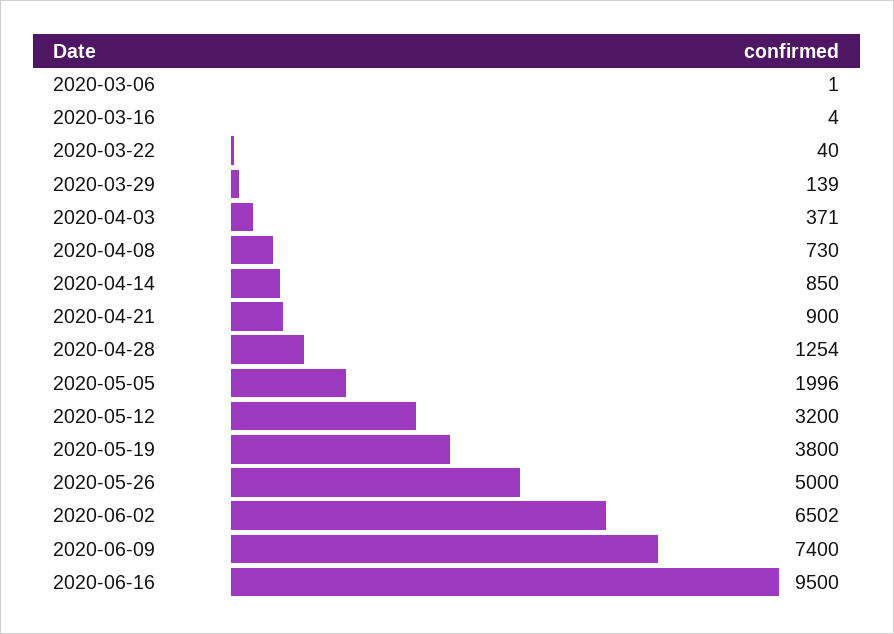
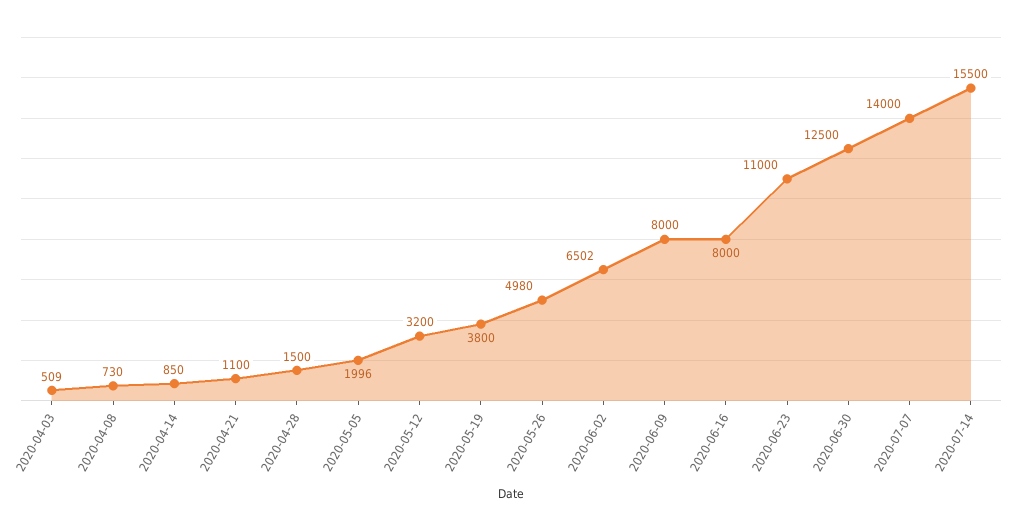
2020-03-06: 1 -> none
2020-03-16: 4 -> none
2020-03-22: 40 -> none
2020-03-29: 139 -> none
2020-04-03: 371 -> 509
2020-04-21: 900 -> 1100
2020-04-28: 1254 -> 1500
2020-05-26: 5000 -> 4980
2020-06-09: 7400 -> 8000
2020-06-16: 9500 -> 8000
2020-06-23: none -> 11000
2020-06-30: none -> 12500
2020-07-07: none -> 14000
2020-07-14: none -> 15500

